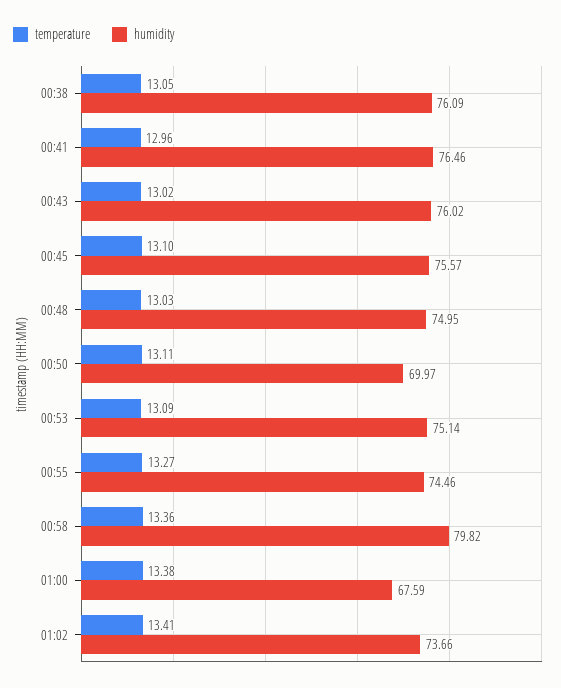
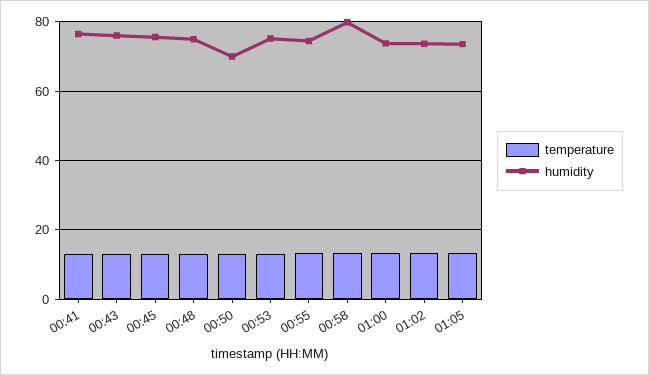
temperature, 00:38: 13.05 -> none
humidity, 00:38: 76.09 -> none
humidity, 01:00: 67.59 -> 74
temperature, 01:05: none -> 14
humidity, 01:05: none -> 74

